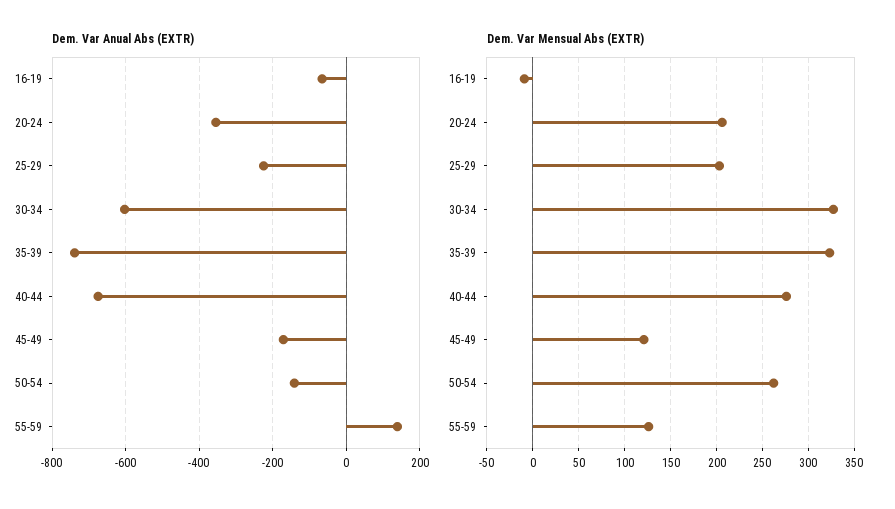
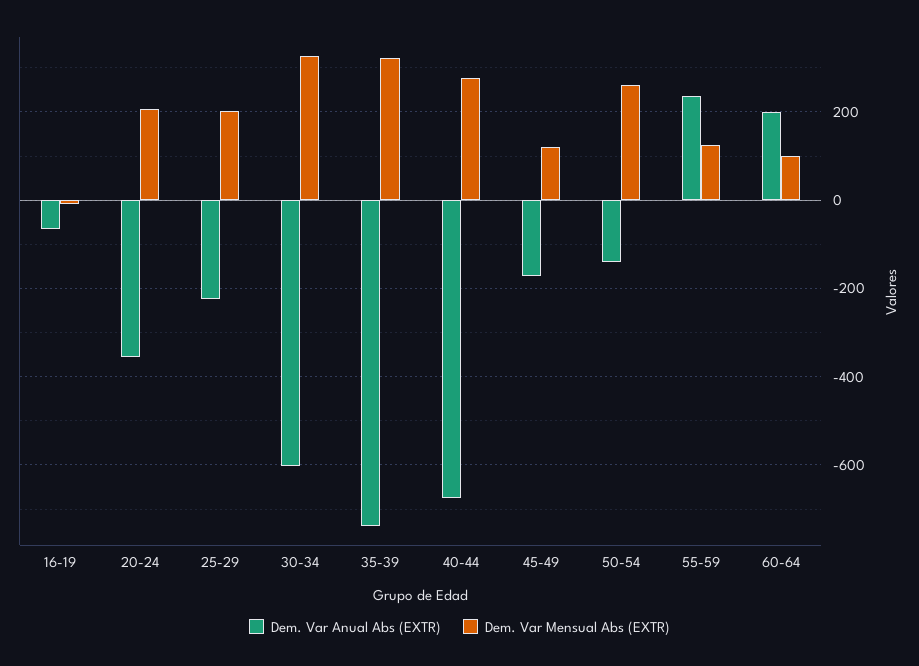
Dem. Var Anual Abs (EXTR), 55-59: 140 -> 240
Dem. Var Anual Abs (EXTR), 60-64: none -> 200
Dem. Var Mensual Abs (EXTR), 60-64: none -> 100

